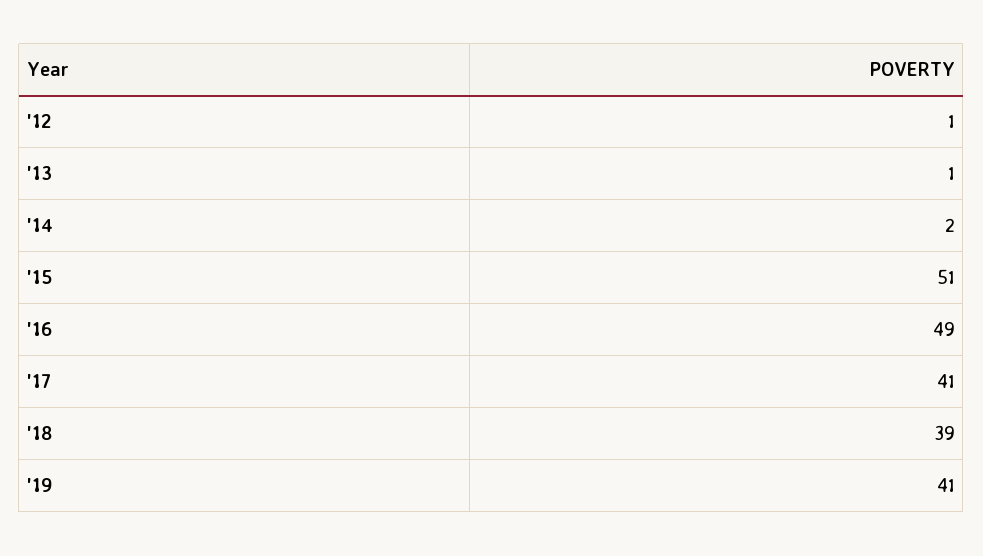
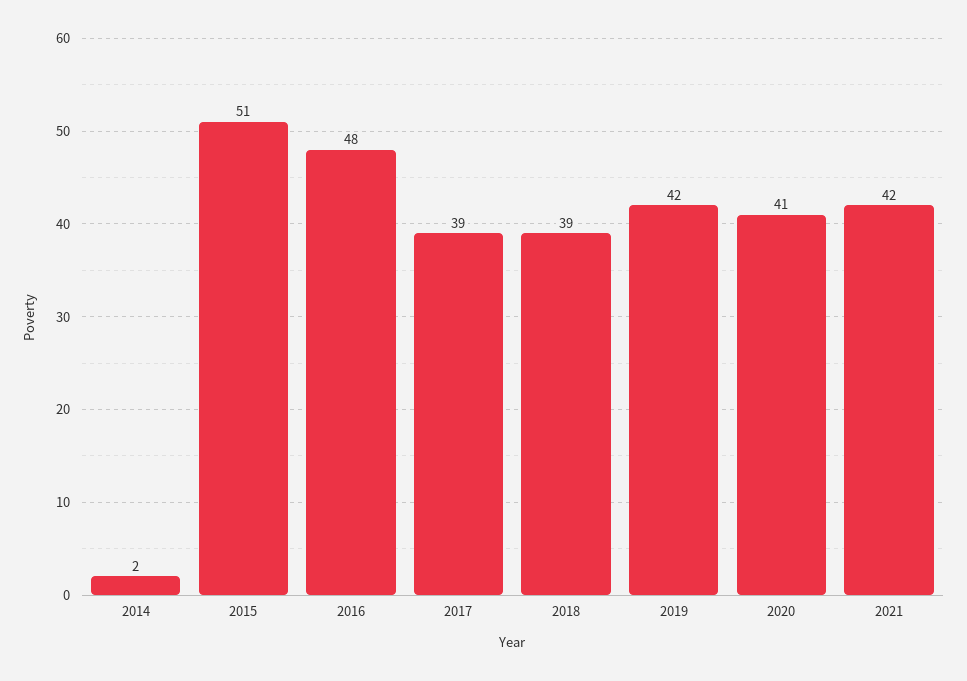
'12: 1 -> none
'13: 1 -> none
'16: 49 -> 48
'17: 41 -> 39
'19: 41 -> 42
2020: none -> 41
2021: none -> 42

